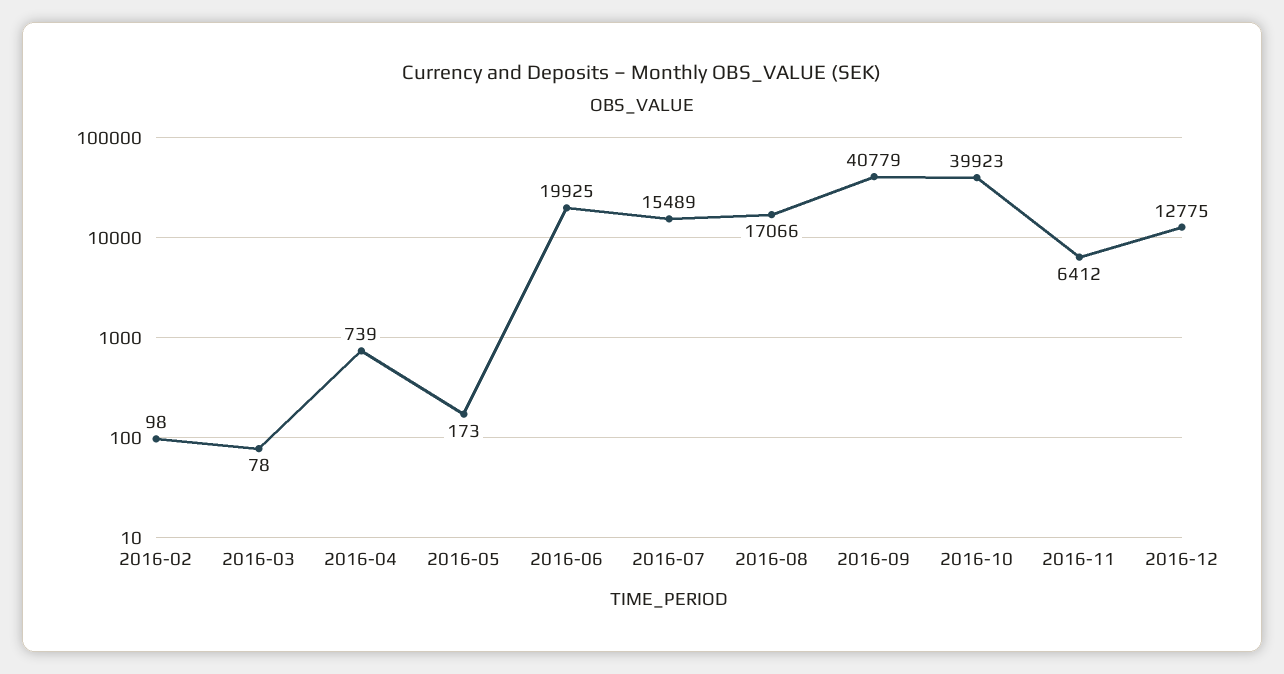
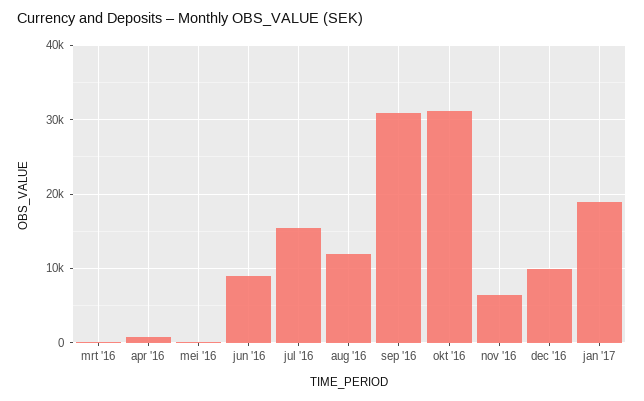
2016-02: 98 -> none
2016-06: 19925 -> 9000
2016-08: 17066 -> 12000
2016-09: 40779 -> 31000
2016-10: 39923 -> 31000
2016-12: 12775 -> 10000
jan '17: none -> 19000

